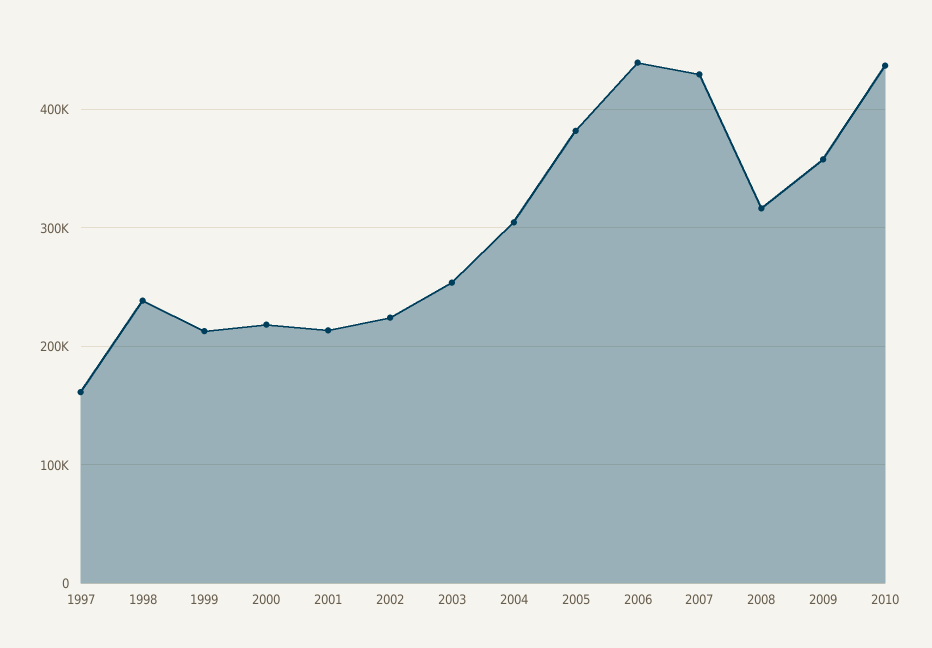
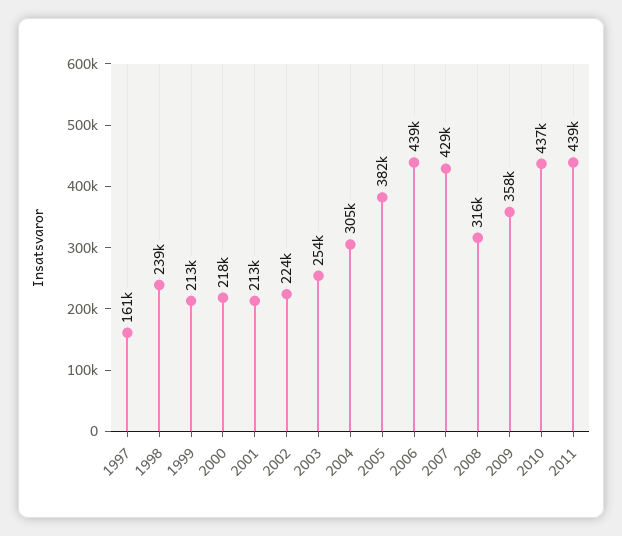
2011: none -> 439000

